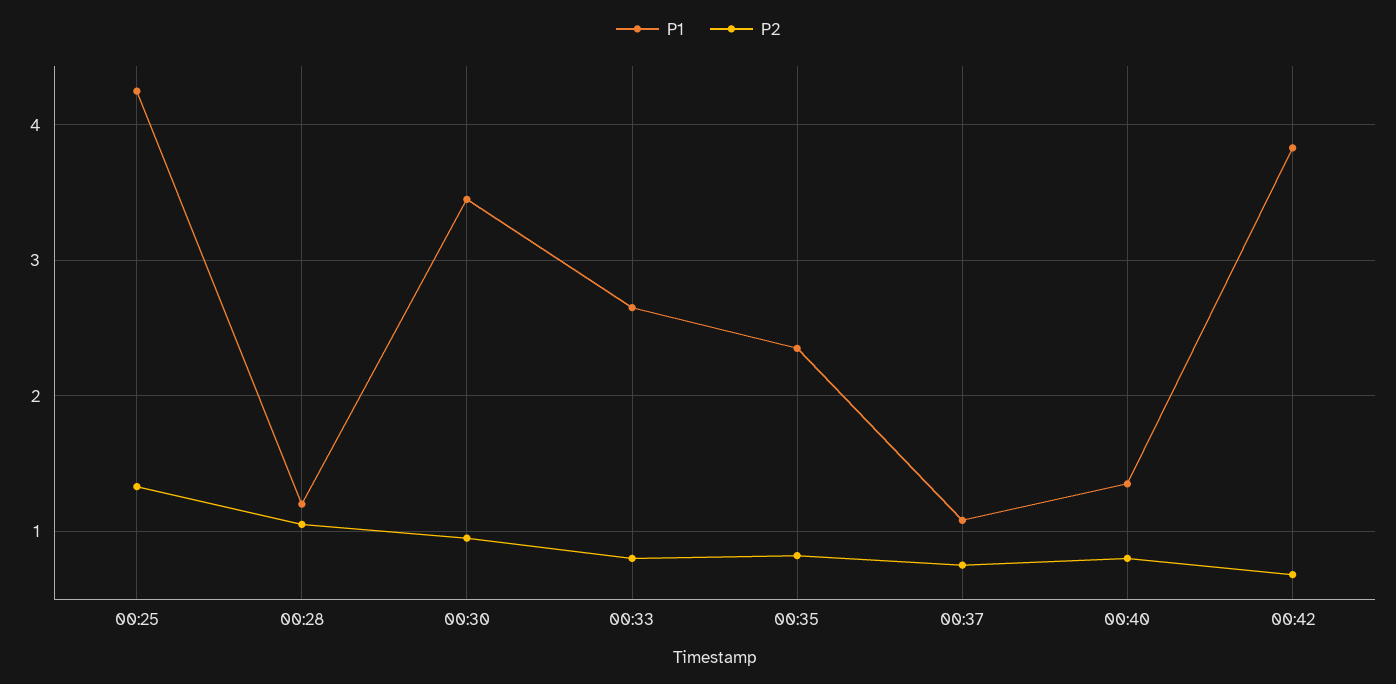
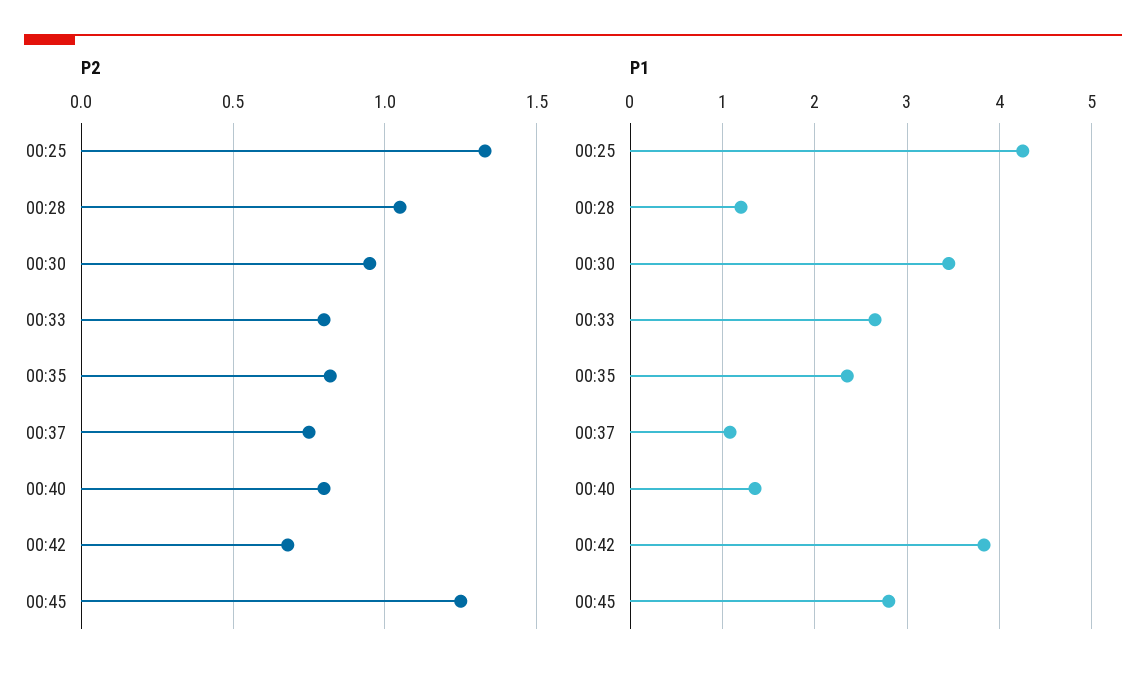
P2, 00:45: none -> 1.25
P1, 00:45: none -> 2.8

